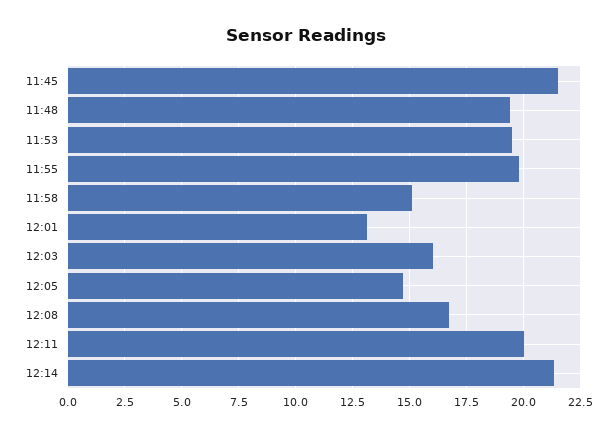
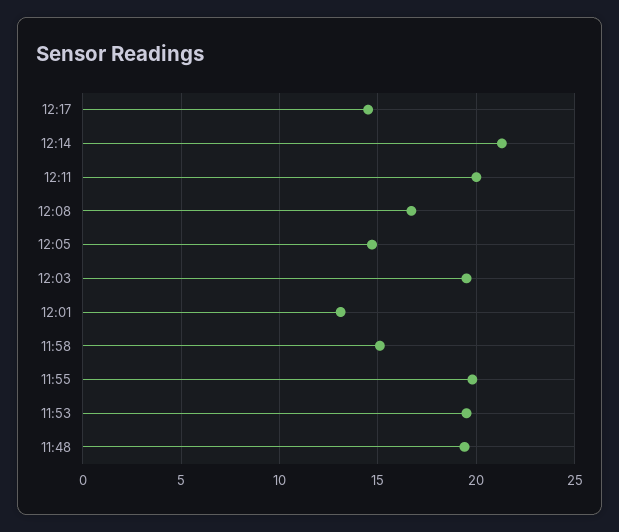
11:45: 21.5 -> none
12:03: 16 -> 19.5
12:17: none -> 14.5

